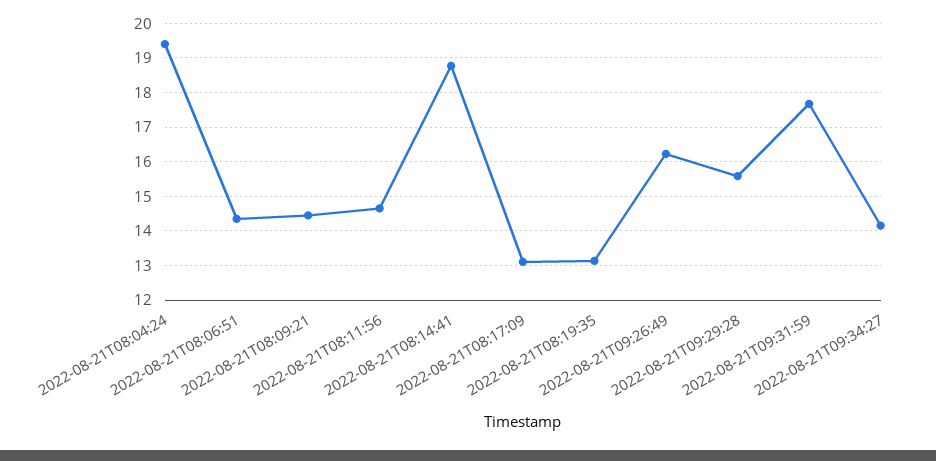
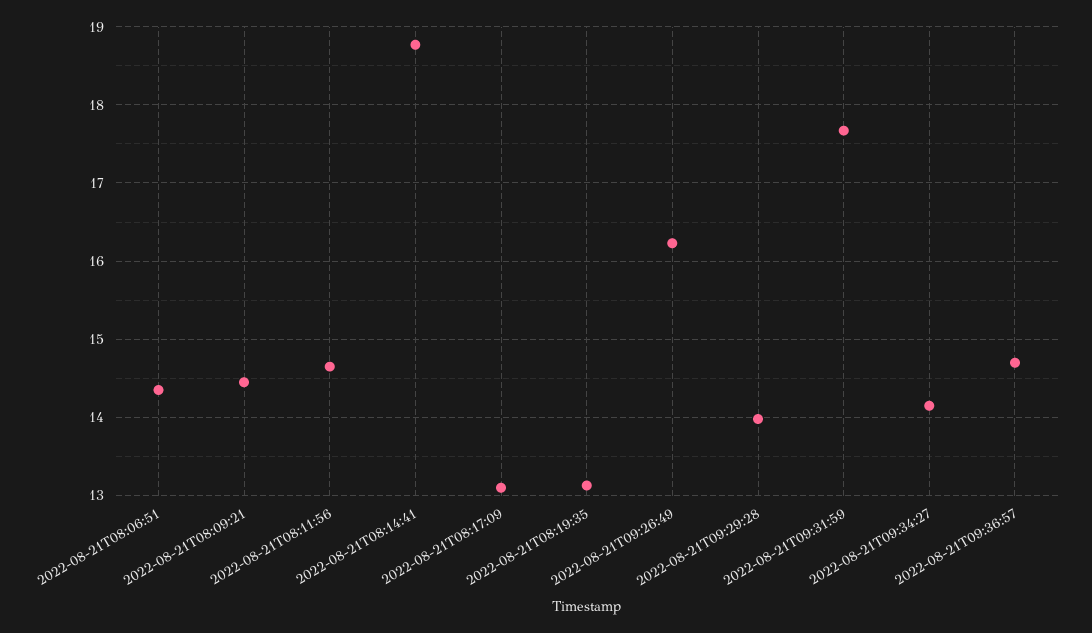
2022-08-21T08:04:24: 19.4 -> none
2022-08-21T09:29:28: 15.6 -> 14
2022-08-21T09:36:57: none -> 14.7

